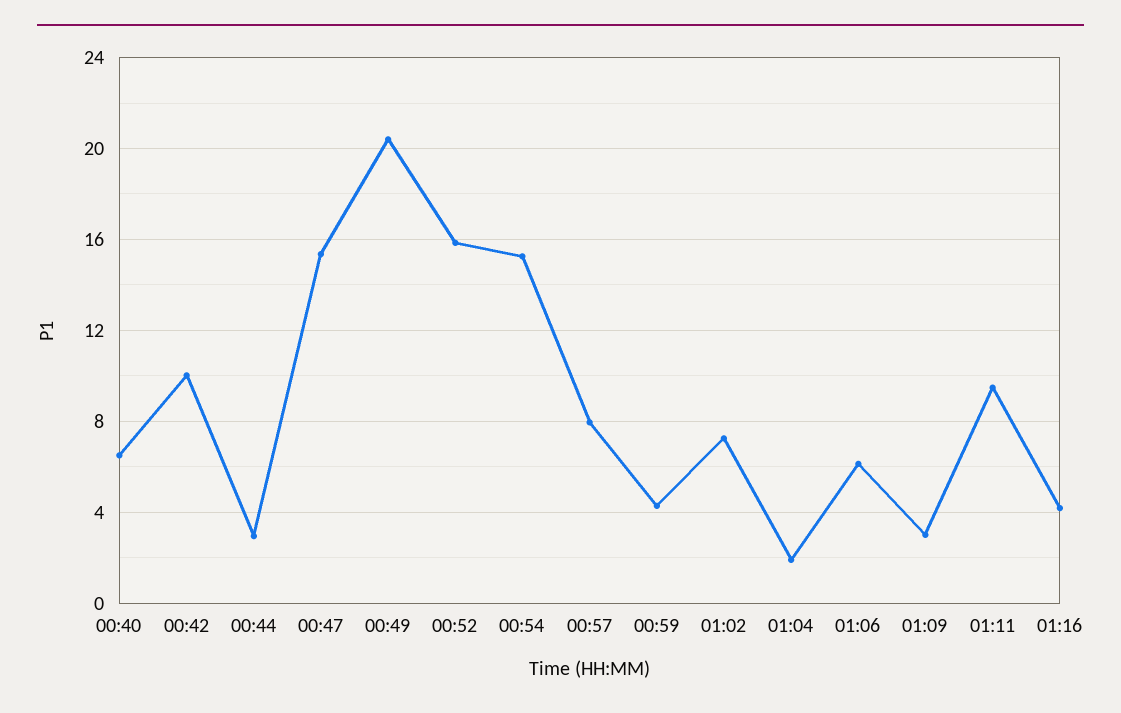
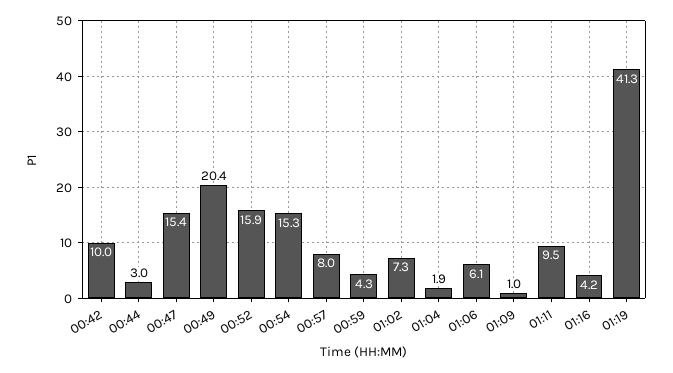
00:40: 6.5 -> none
01:09: 3 -> 1
01:19: none -> 41.3

